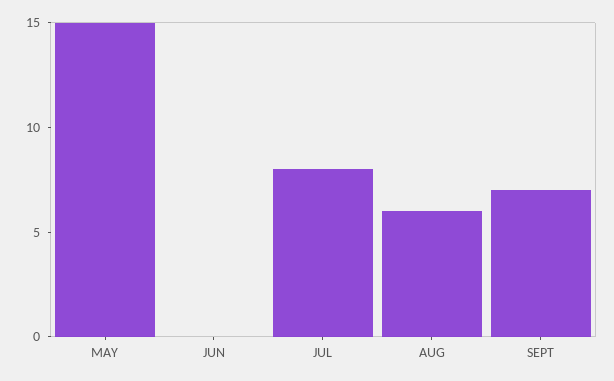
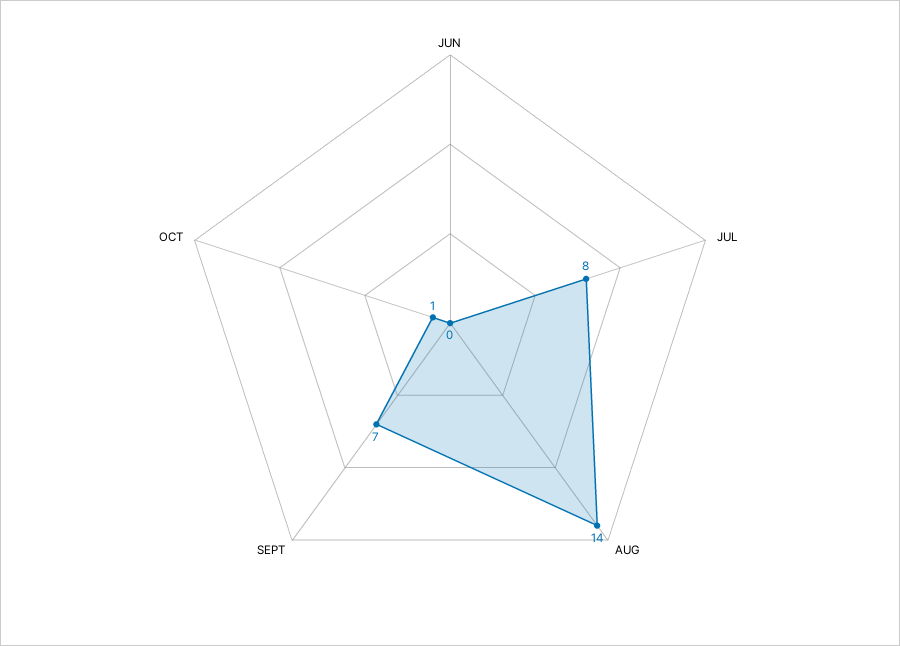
MAY: 15 -> none
AUG: 6 -> 14
OCT: none -> 1

